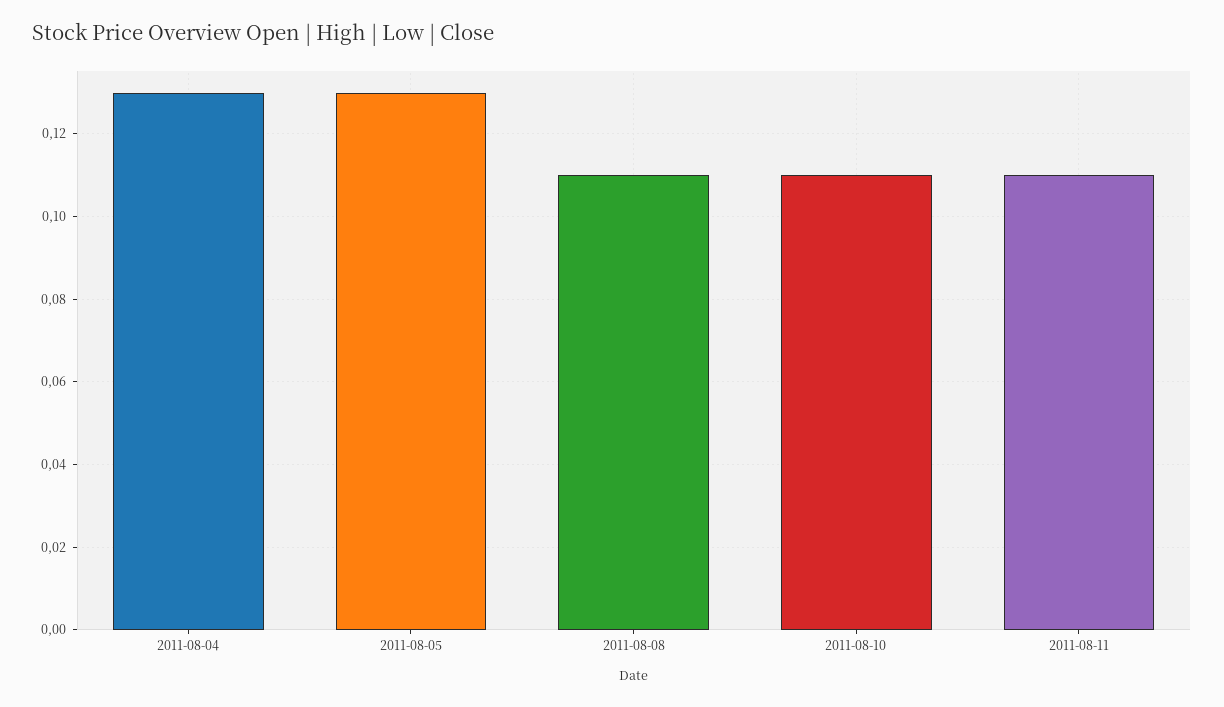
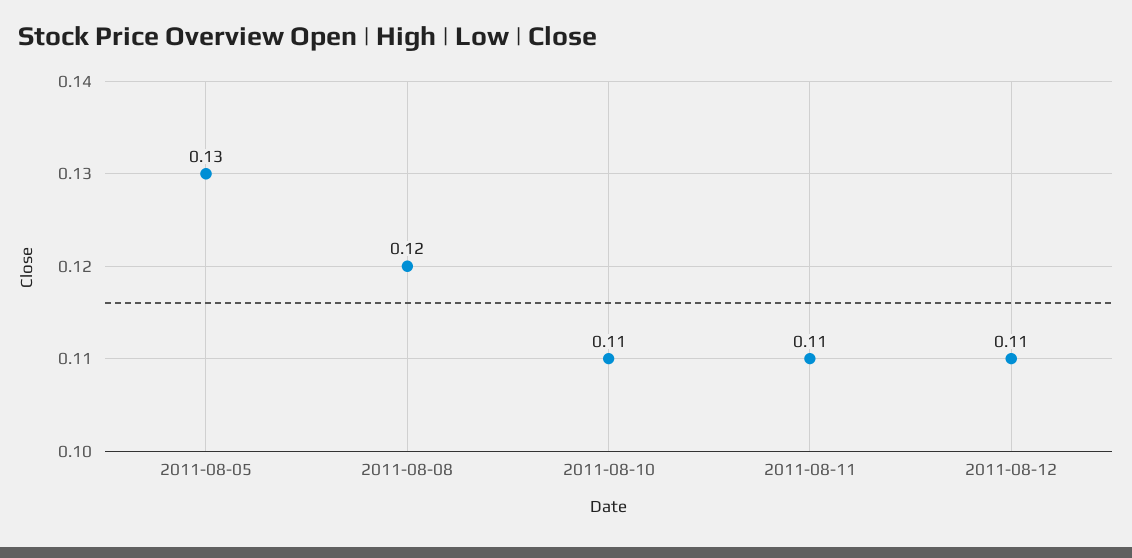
2011-08-04: 0.13 -> none
2011-08-08: 0.11 -> 0.12
2011-08-12: none -> 0.11

